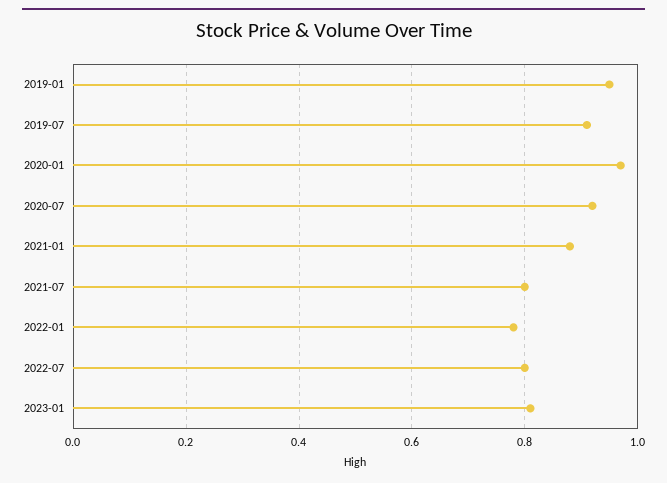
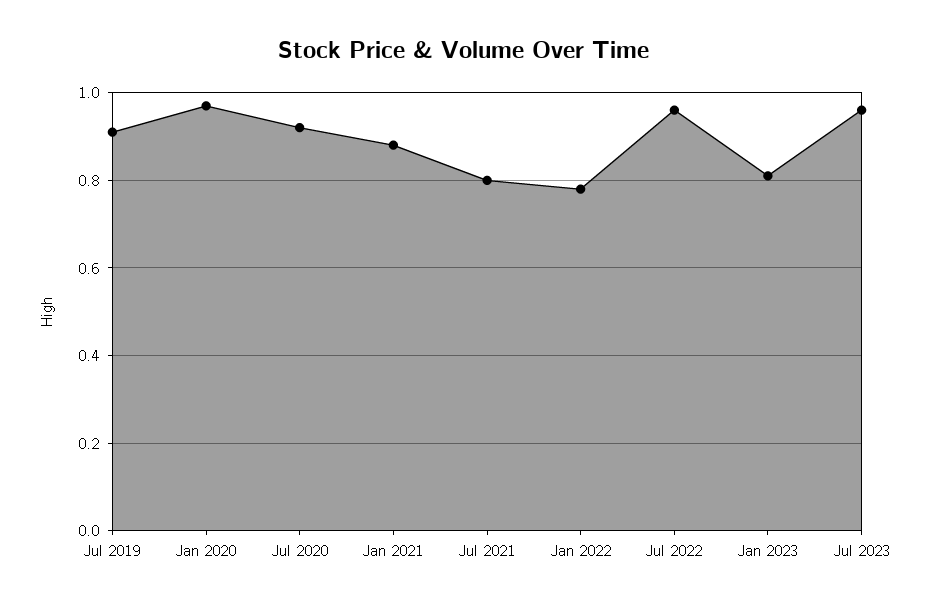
2019-01: 0.95 -> none
2022-07: 0.8 -> 0.95
Jul 2023: none -> 0.95

